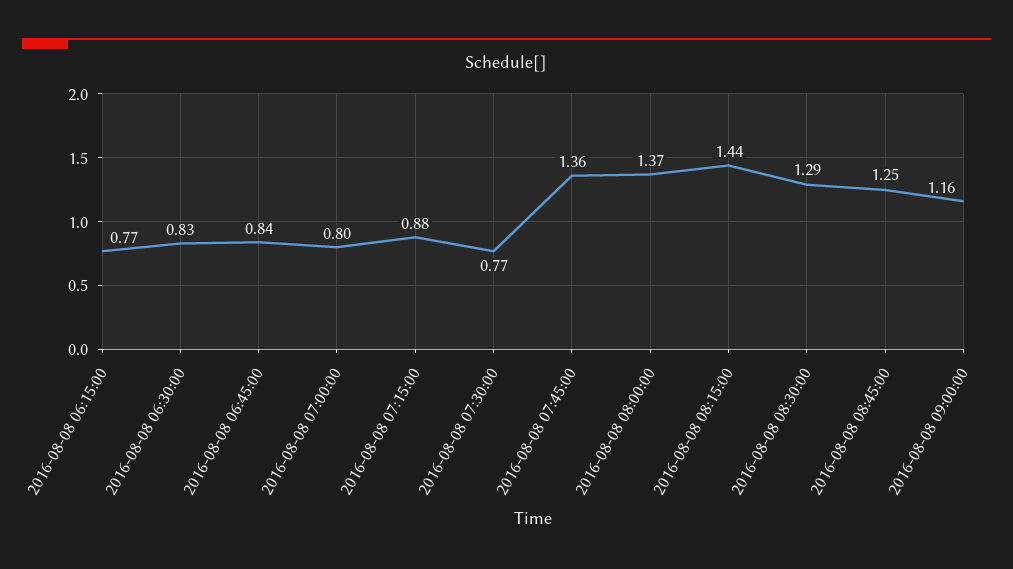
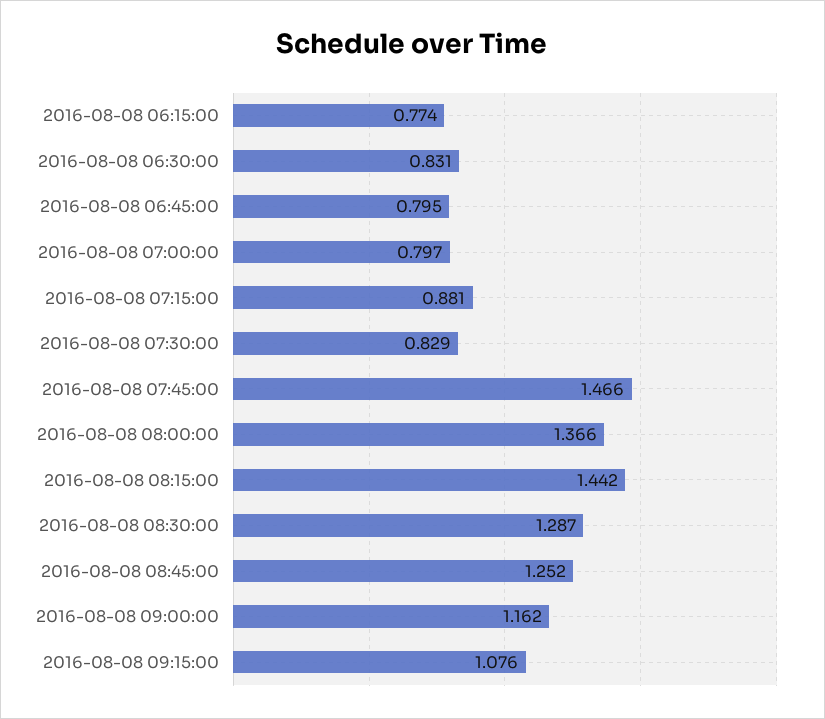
2016-08-08 06:45:00: 0.84 -> 0.795
2016-08-08 07:30:00: 0.77 -> 0.829
2016-08-08 07:45:00: 1.36 -> 1.466
2016-08-08 09:15:00: none -> 1.076

